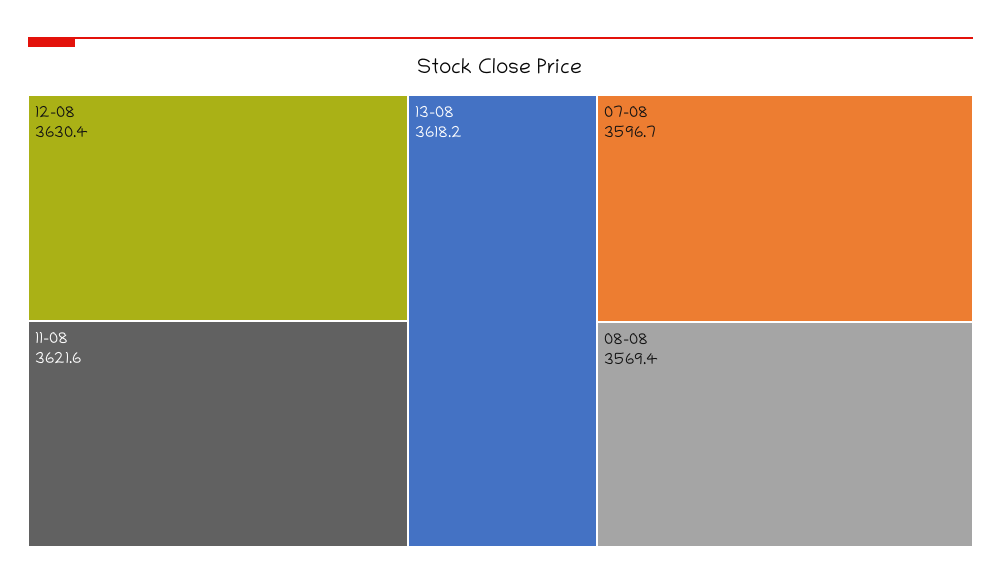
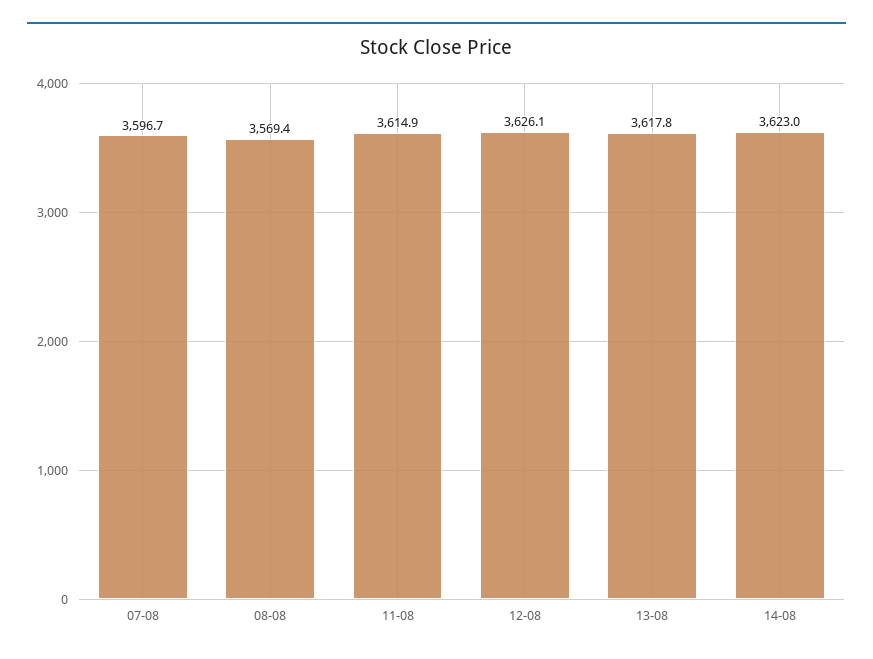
12-08: 3630.4 -> 3626.1
11-08: 3621.6 -> 3614.9
13-08: 3618.2 -> 3617.8
14-08: none -> 3623

